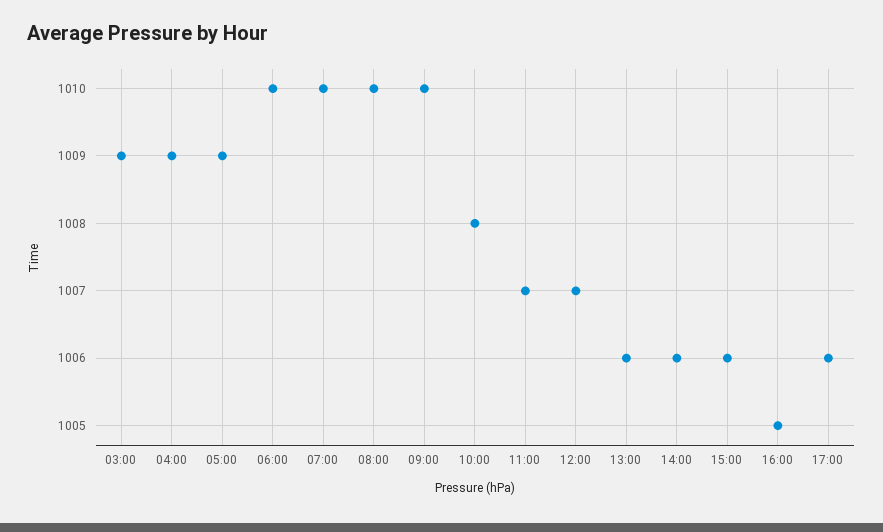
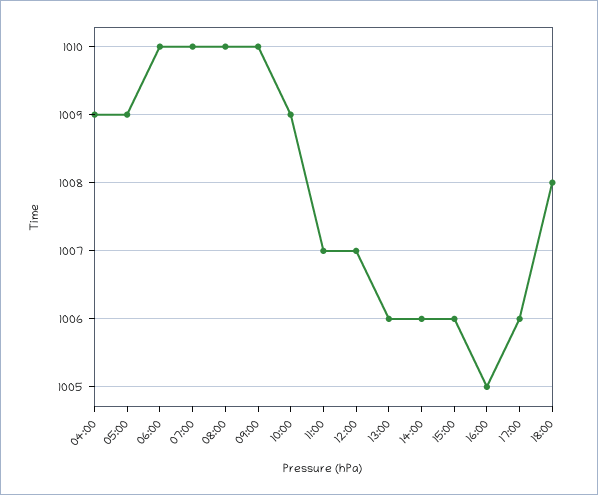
03:00: 1009 -> none
10:00: 1008 -> 1009
18:00: none -> 1008

